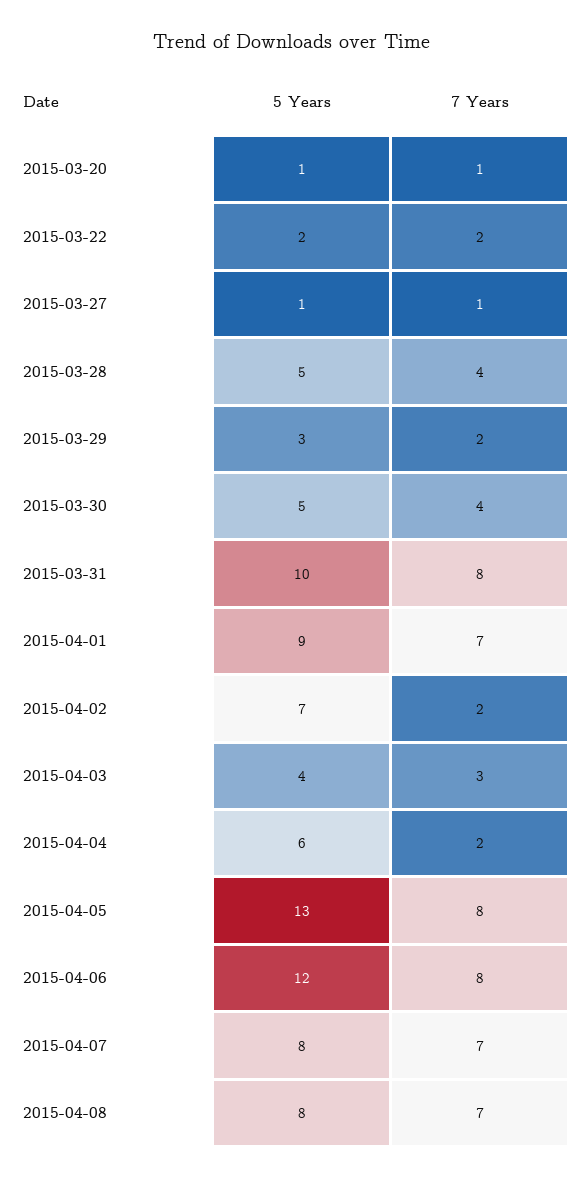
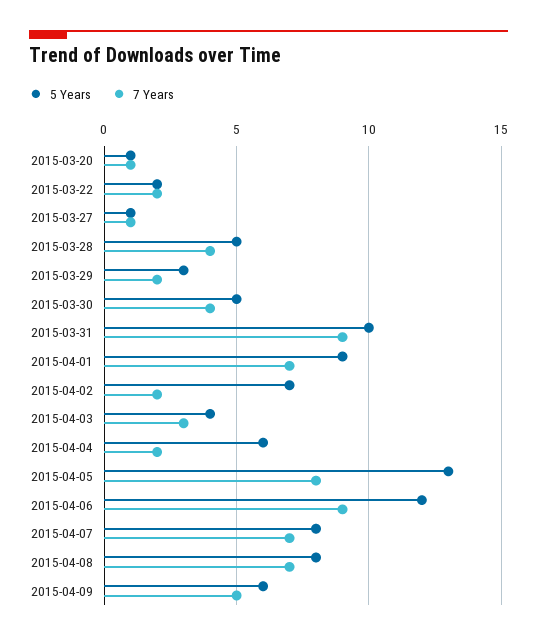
7 Years, 2015-03-31: 8 -> 9
7 Years, 2015-04-06: 8 -> 9
5 Years, 2015-04-09: none -> 6
7 Years, 2015-04-09: none -> 5

